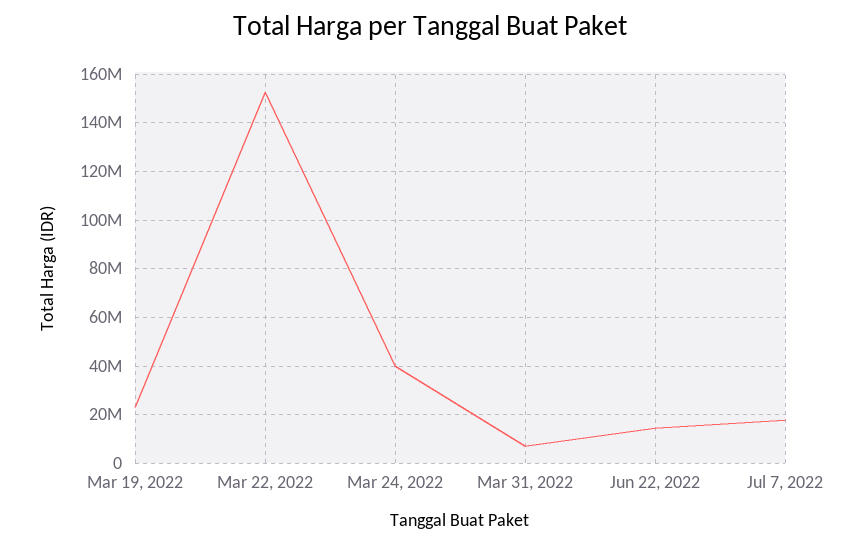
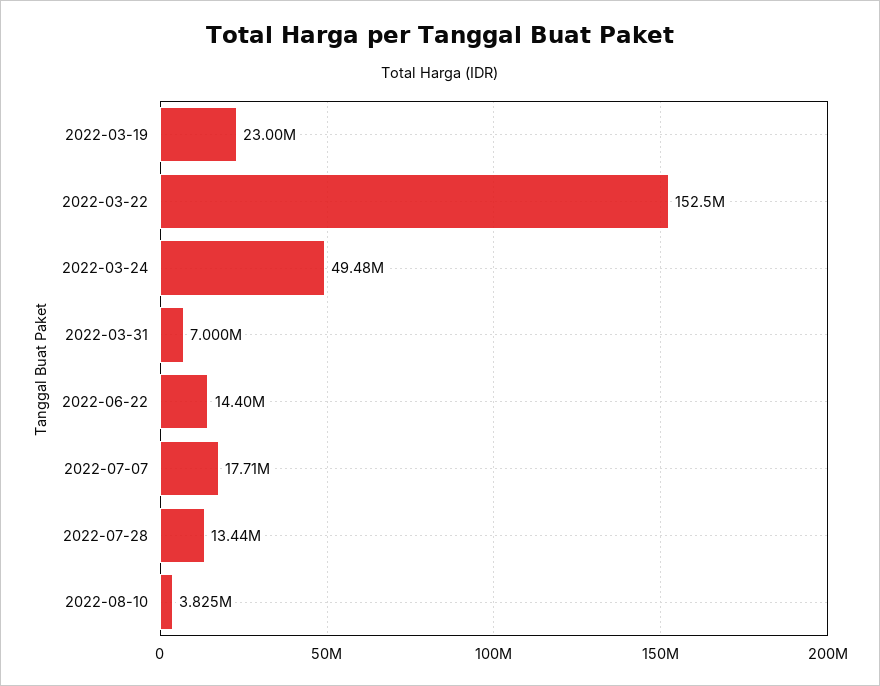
Mar 24, 2022: 40000000 -> 49480000
2022-07-28: none -> 13440000
2022-08-10: none -> 3825000

